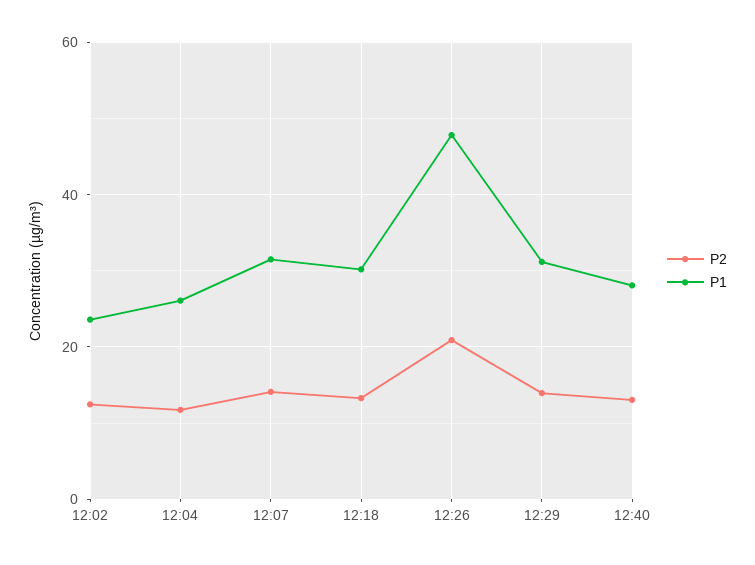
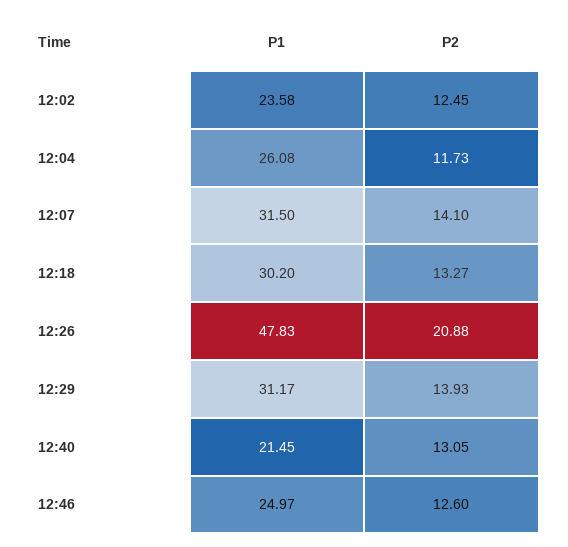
P1, 12:40: 28 -> 21.45
P1, 12:46: none -> 24.97
P2, 12:46: none -> 12.6

